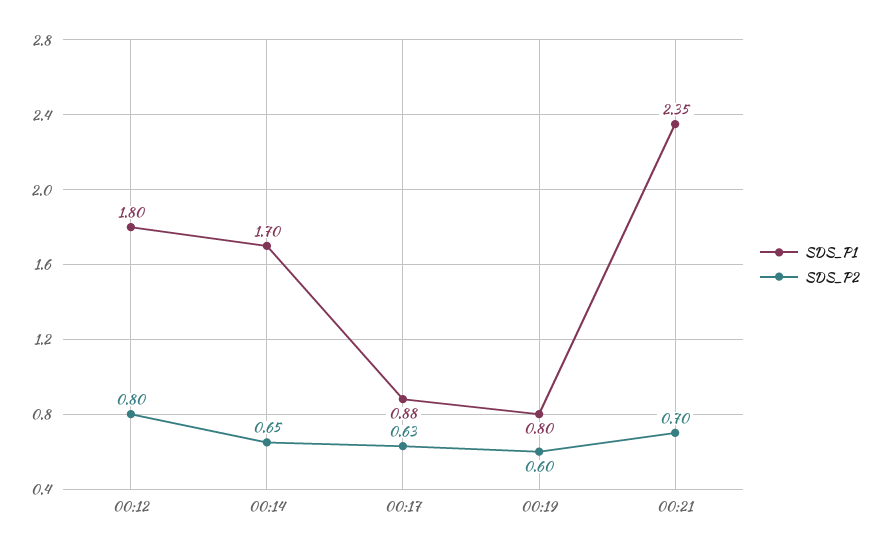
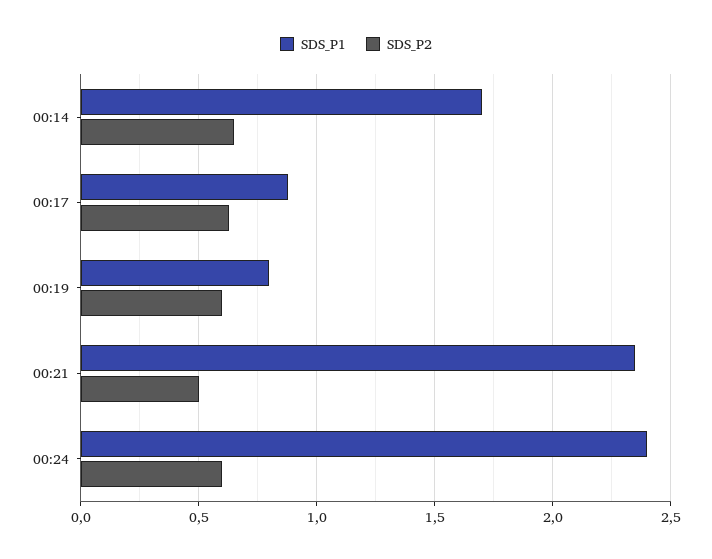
SDS_P1, 00:12: 1.8 -> none
SDS_P2, 00:12: 0.8 -> none
SDS_P2, 00:21: 0.7 -> 0.5
SDS_P1, 00:24: none -> 2.4
SDS_P2, 00:24: none -> 0.6

